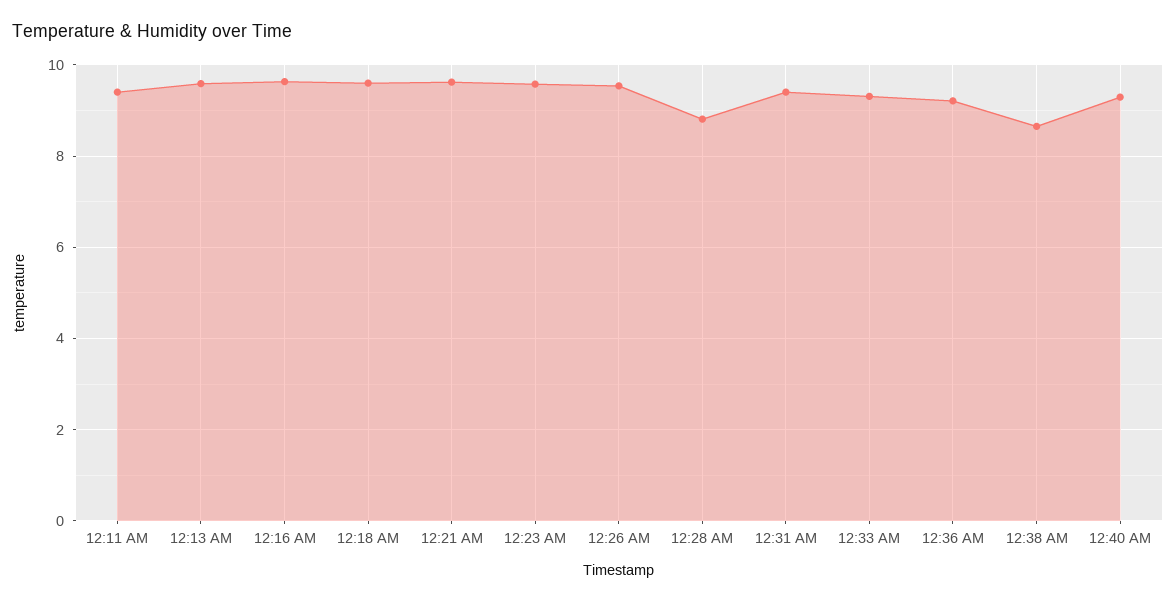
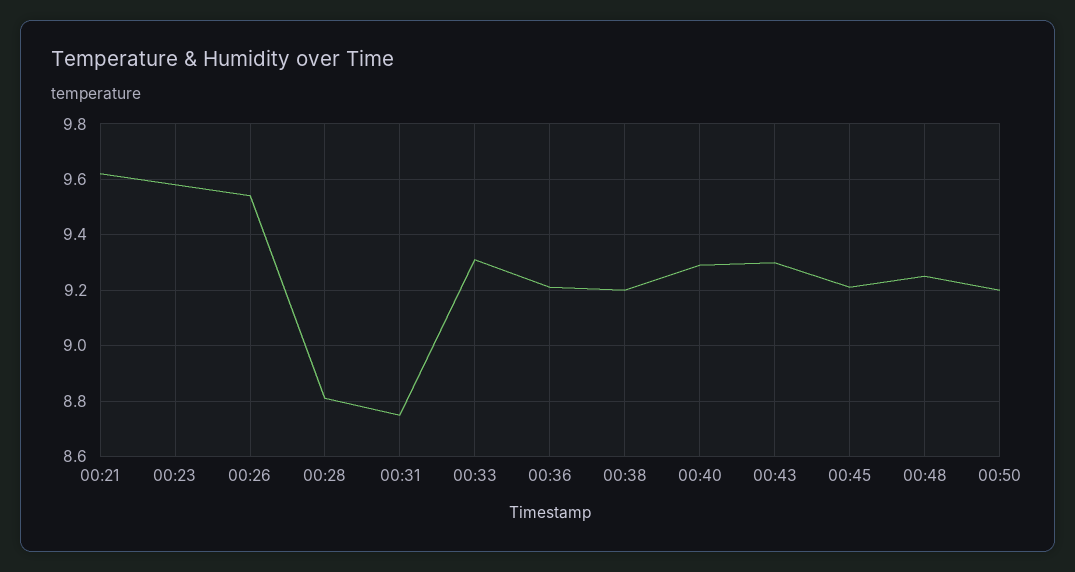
12:11 AM: 9.4 -> none
12:13 AM: 9.6 -> none
12:16 AM: 9.6 -> none
12:18 AM: 9.6 -> none
12:31 AM: 9.4 -> 8.75
12:38 AM: 8.6 -> 9.2
00:43: none -> 9.3
00:45: none -> 9.2
00:48: none -> 9.25
00:50: none -> 9.2

